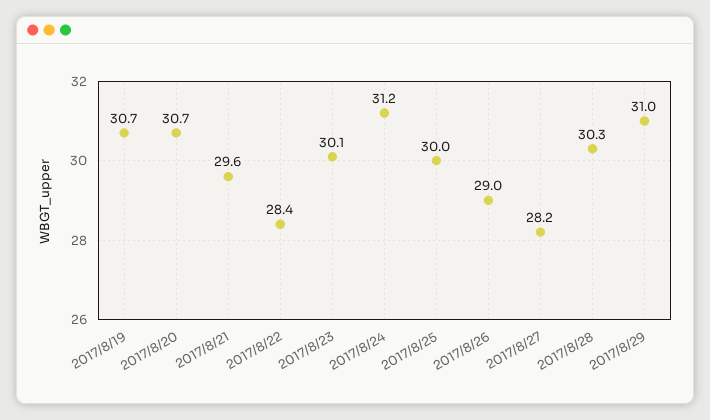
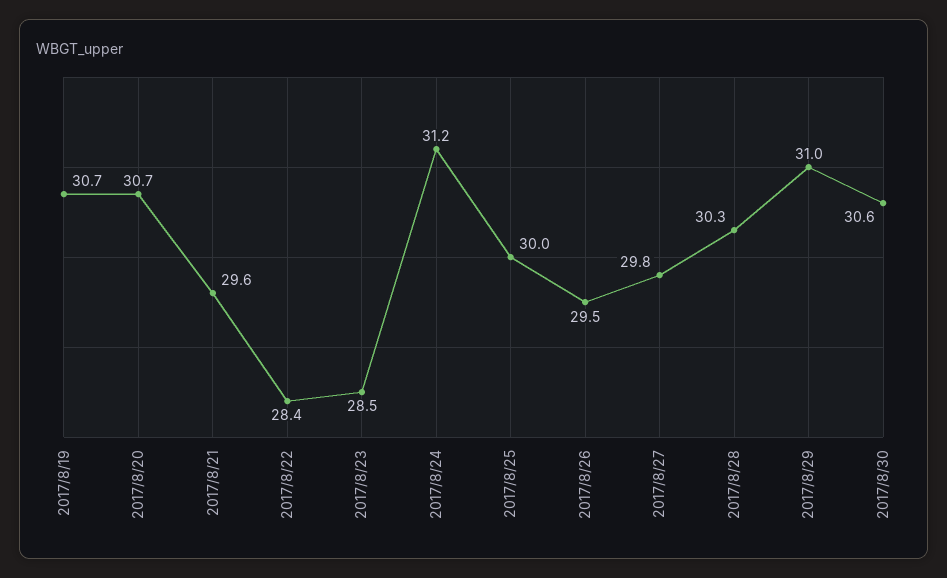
2017/8/23: 30.1 -> 28.5
2017/8/26: 29 -> 29.5
2017/8/27: 28.2 -> 29.8
2017/8/30: none -> 30.6

